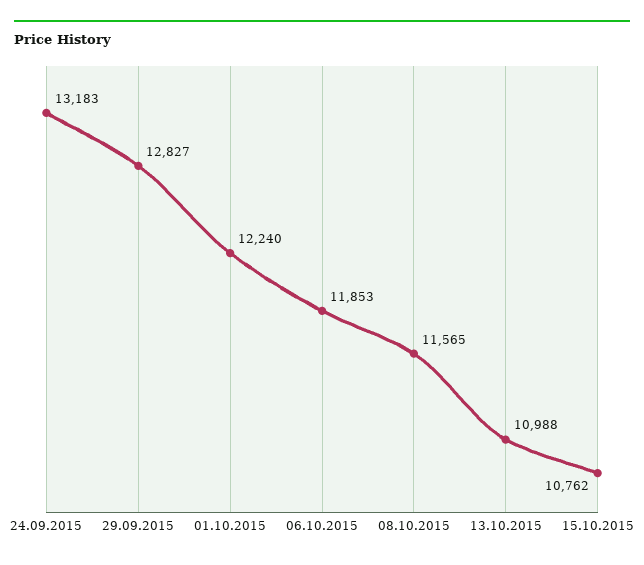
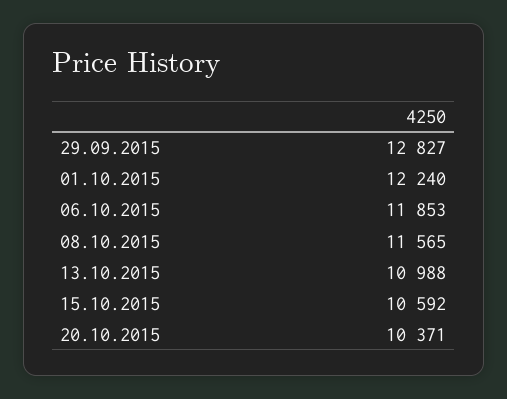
24.09.2015: 13183 -> none
15.10.2015: 10762 -> 10592
20.10.2015: none -> 10371

